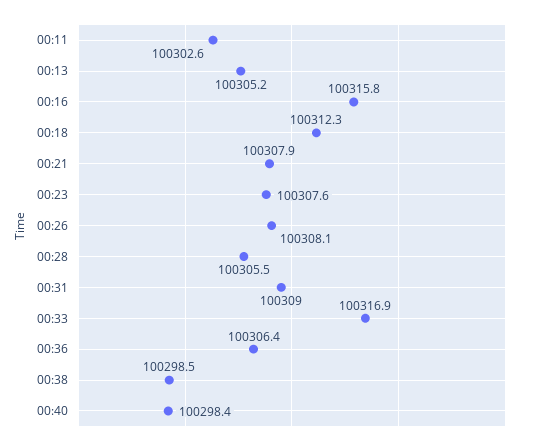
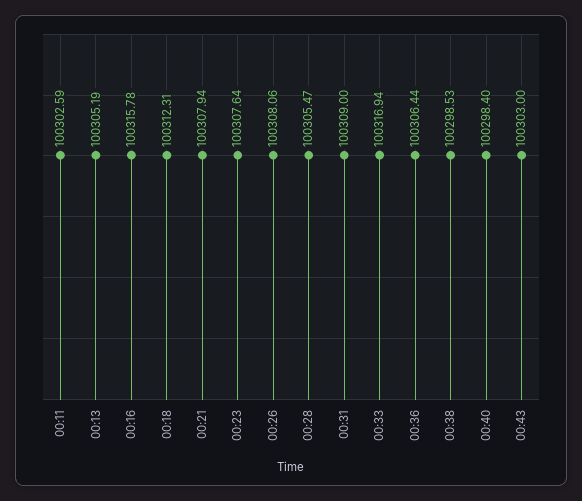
00:43: none -> 100303

